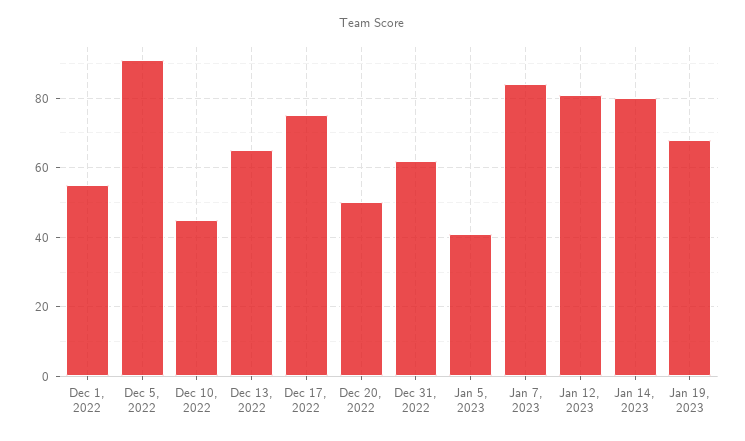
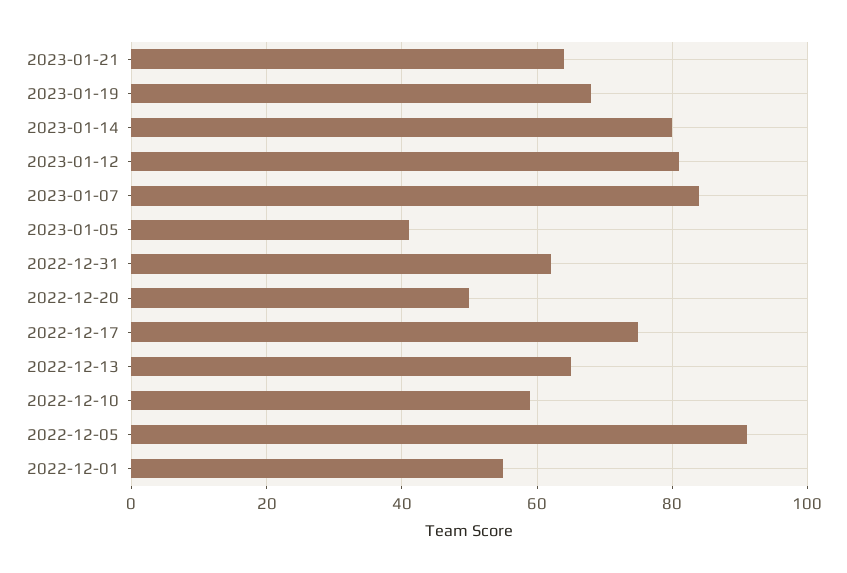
Dec 10, 2022: 45 -> 60
2023-01-21: none -> 65

